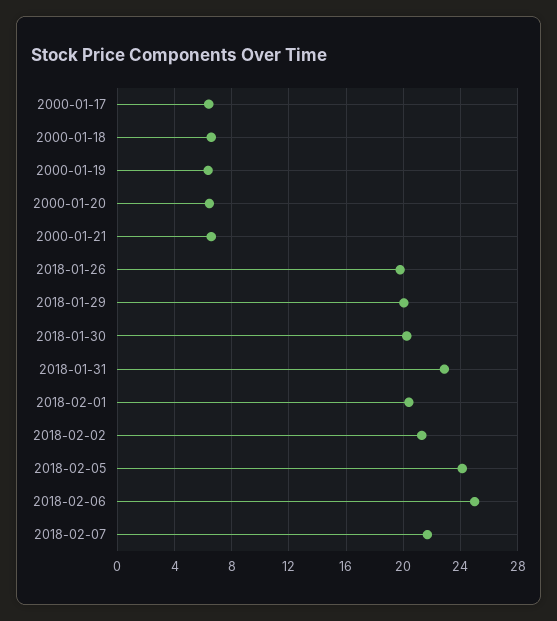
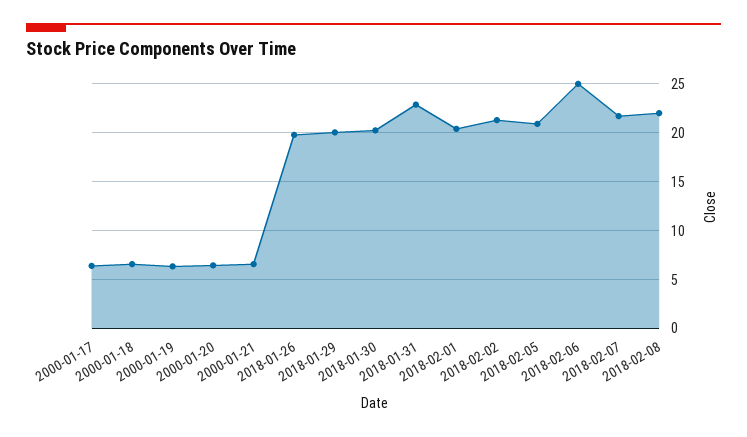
2018-02-05: 24 -> 21
2018-02-08: none -> 22

